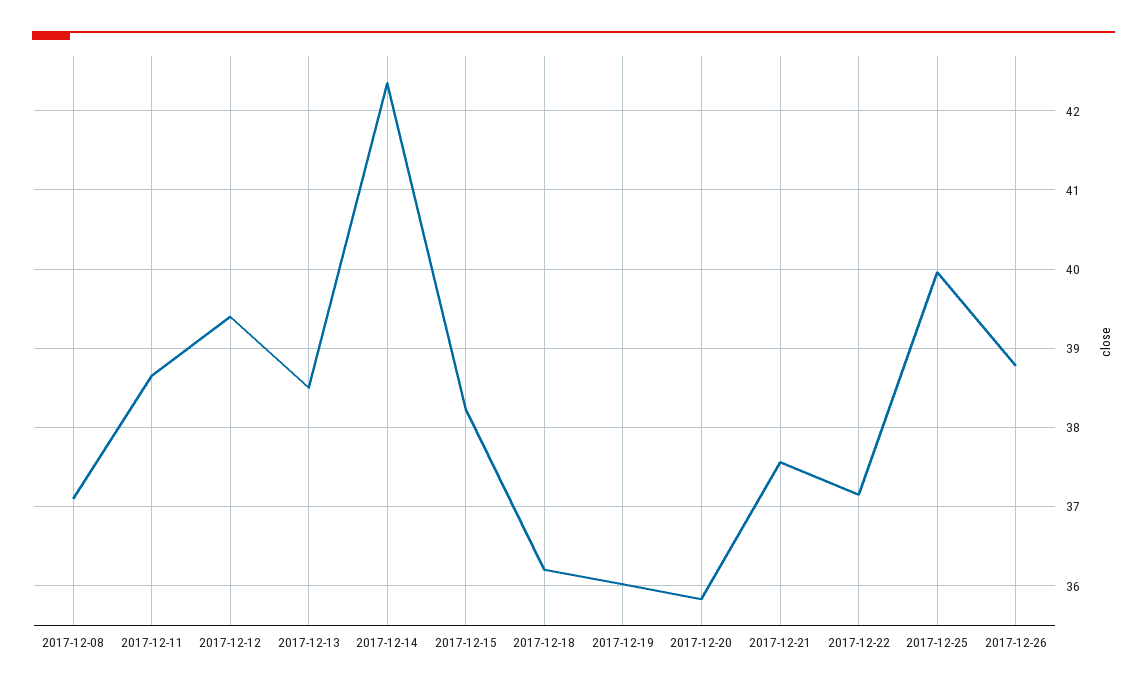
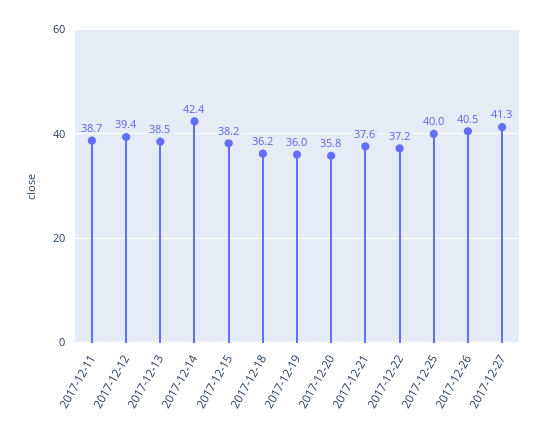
2017-12-08: 37.1 -> none
2017-12-26: 38.8 -> 40.5
2017-12-27: none -> 41.3

